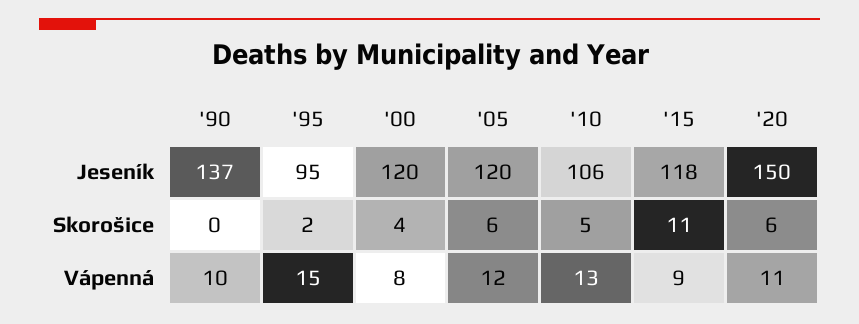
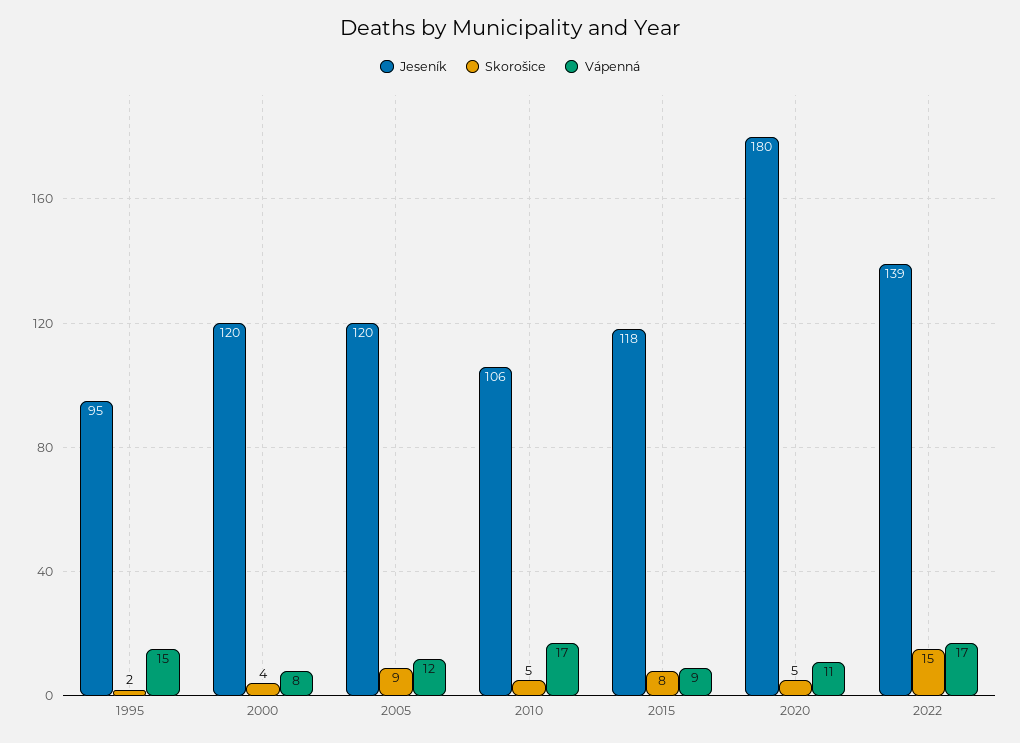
Jeseník, '90: 137 -> none
Jeseník, '20: 150 -> 180
Skorošice, '90: 0 -> none
Skorošice, '05: 6 -> 9
Skorošice, '15: 11 -> 8
Skorošice, '20: 6 -> 5
Vápenná, '90: 10 -> none
Vápenná, '10: 13 -> 17
Jeseník, 2022: none -> 139
Skorošice, 2022: none -> 15
Vápenná, 2022: none -> 17

